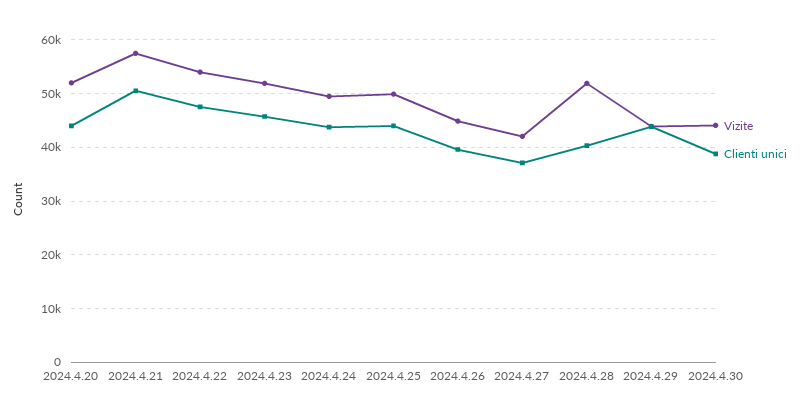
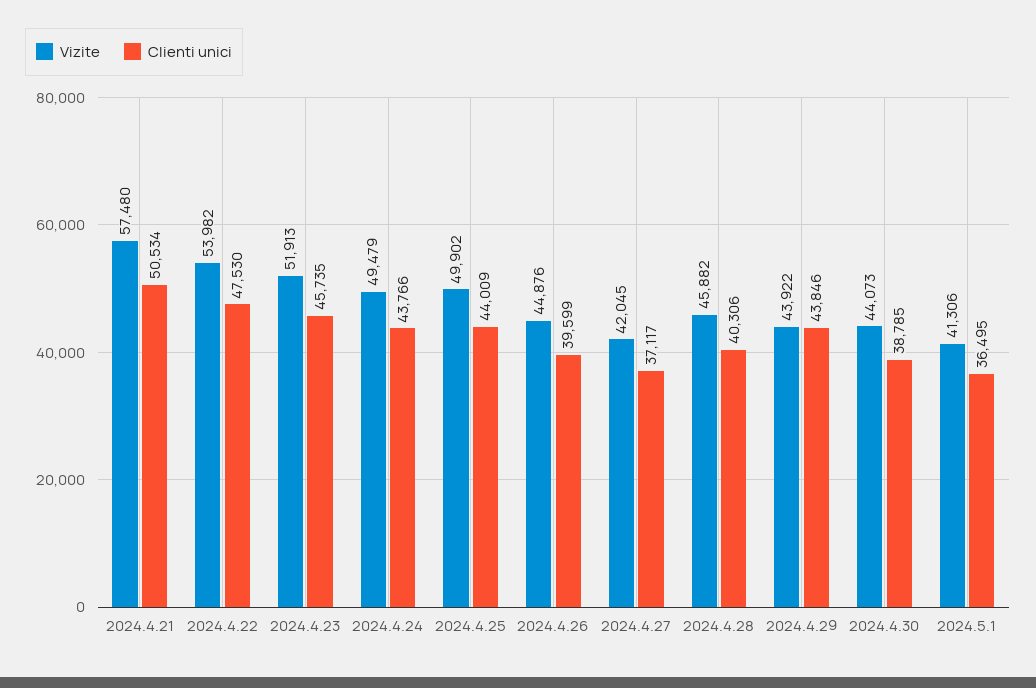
Vizite, 2024.4.20: 52000 -> none
Clienti unici, 2024.4.20: 44000 -> none
Vizite, 2024.4.28: 52000 -> 45882
Vizite, 2024.5.1: none -> 41306
Clienti unici, 2024.5.1: none -> 36495

